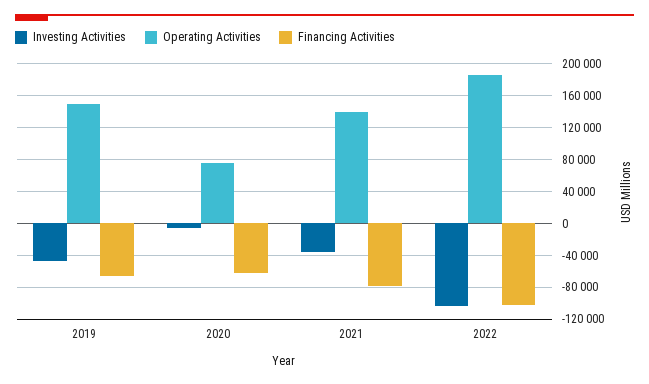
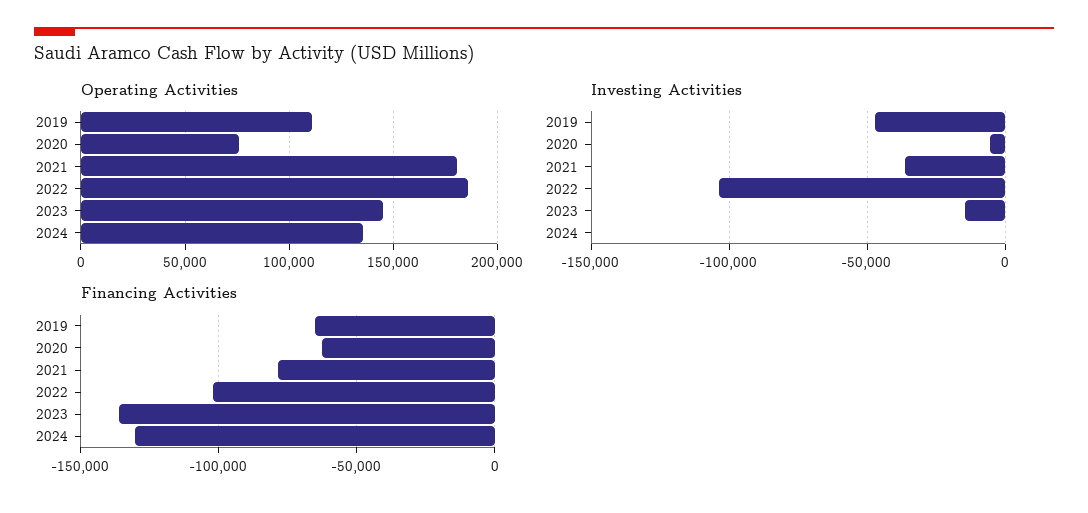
Operating Activities, 2019: 150000 -> 110000
Operating Activities, 2021: 140000 -> 180000
Operating Activities, 2023: none -> 145000
Operating Activities, 2024: none -> 135000
Investing Activities, 2023: none -> -15000
Investing Activities, 2024: none -> 0
Financing Activities, 2023: none -> -135000
Financing Activities, 2024: none -> -130000

